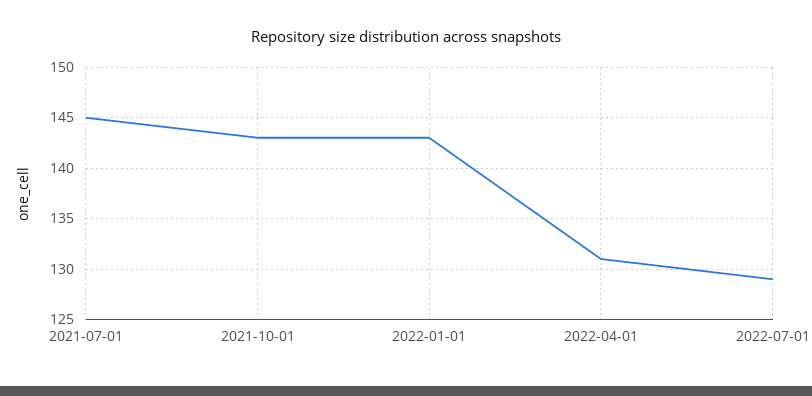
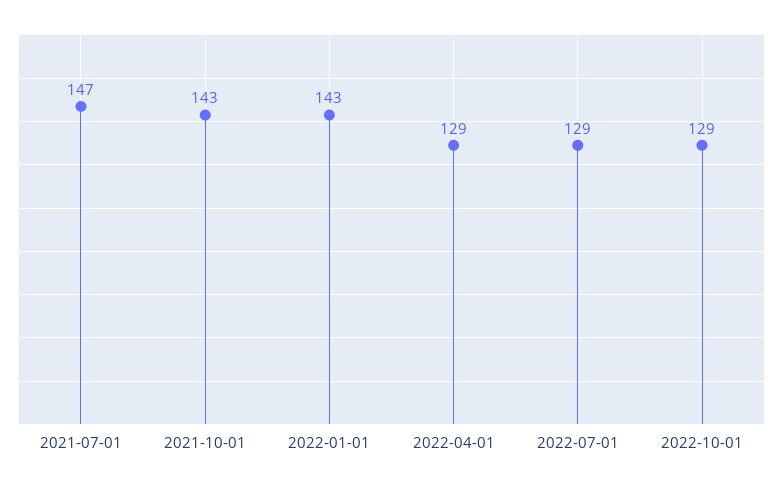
2021-07-01: 145 -> 147
2022-04-01: 131 -> 129
2022-10-01: none -> 129

